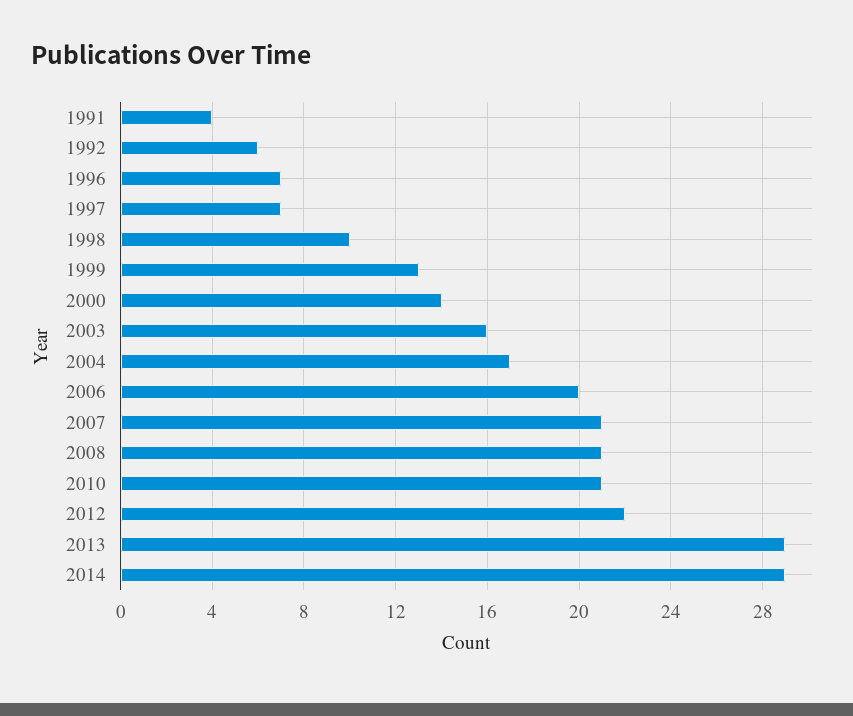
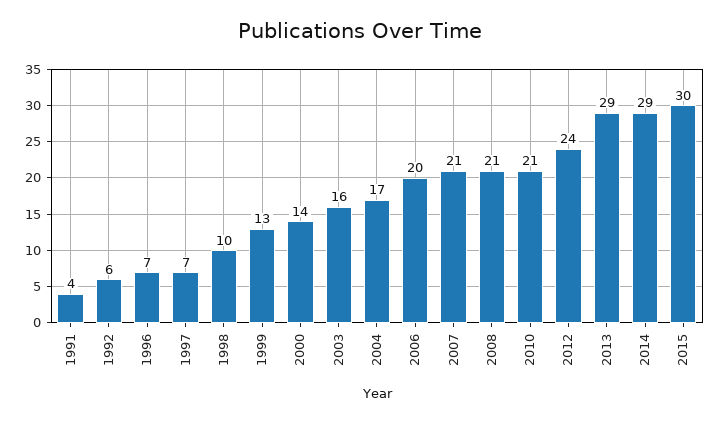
2012: 22 -> 24
2015: none -> 30

